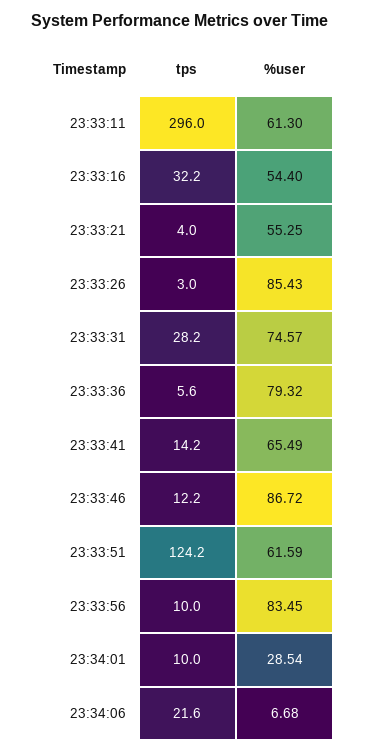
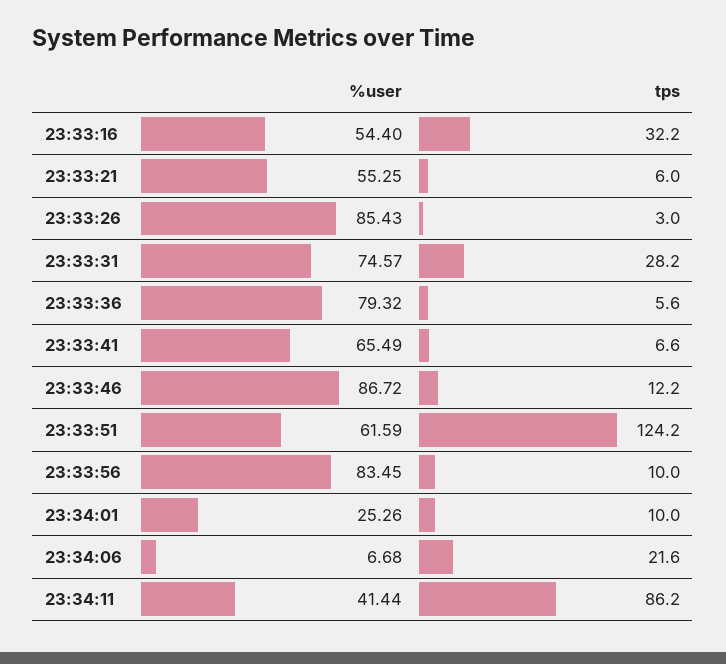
tps, 23:33:11: 296 -> none
%user, 23:33:11: 61.3 -> none
tps, 23:33:21: 4 -> 6
tps, 23:33:41: 14.2 -> 6.6
%user, 23:34:01: 28.54 -> 25.26
%user, 23:34:11: none -> 41.44
tps, 23:34:11: none -> 86.2

